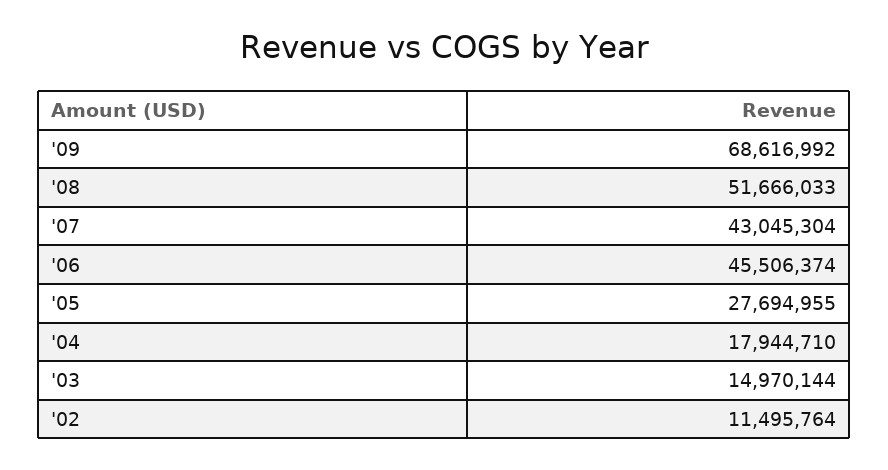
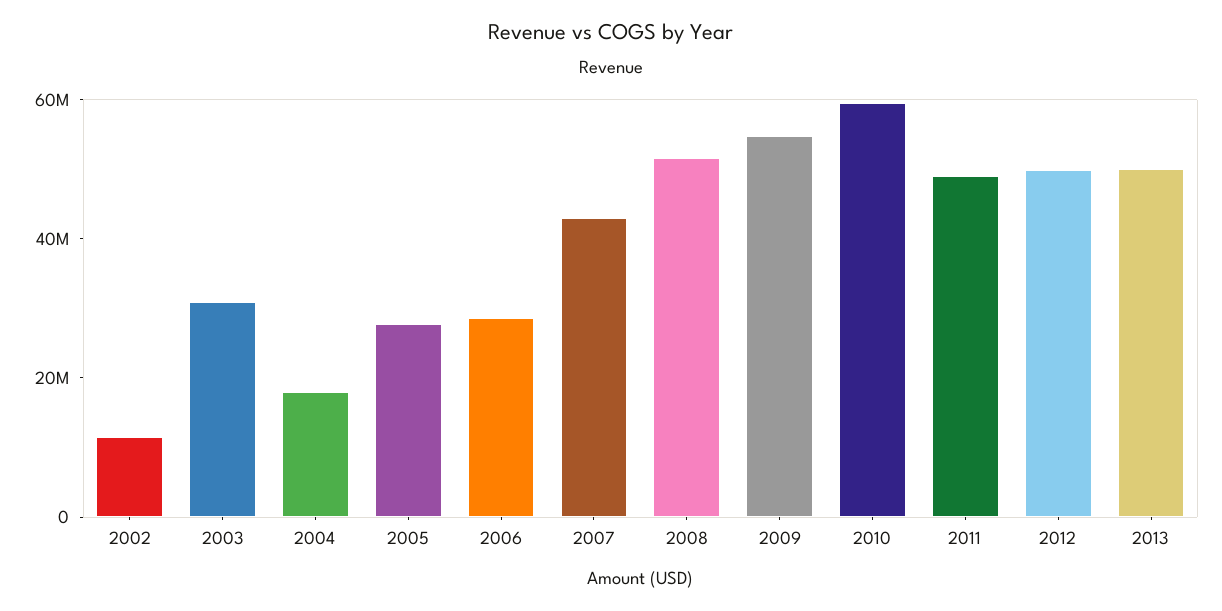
'09: 68616992 -> 55000000
'06: 45506374 -> 30000000
'03: 14970144 -> 30000000
2010: none -> 60000000
2011: none -> 50000000
2012: none -> 50000000
2013: none -> 50000000

